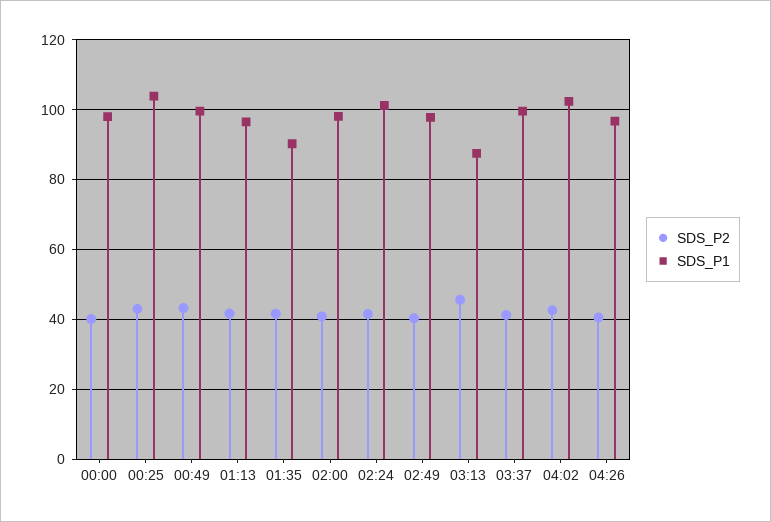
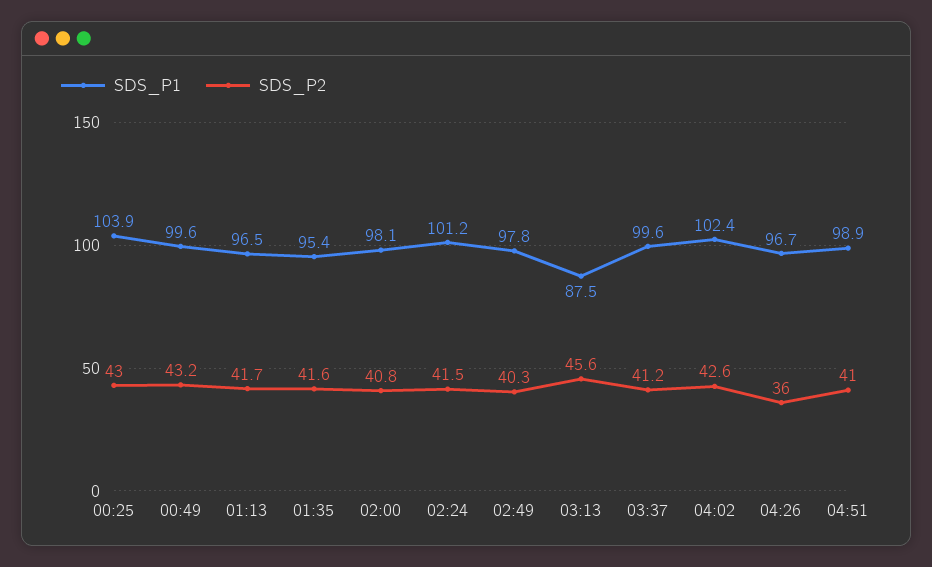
SDS_P2, 00:00: 40 -> none
SDS_P1, 00:00: 98 -> none
SDS_P1, 01:35: 90 -> 95.4
SDS_P2, 04:26: 40 -> 36
SDS_P1, 04:51: none -> 98.9
SDS_P2, 04:51: none -> 41

